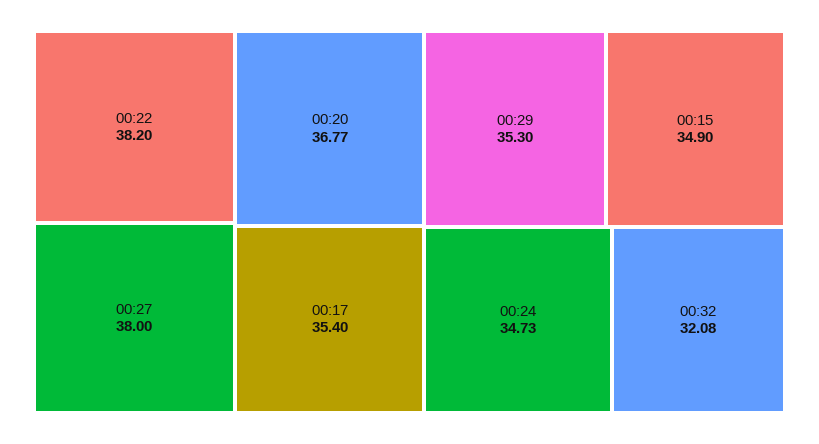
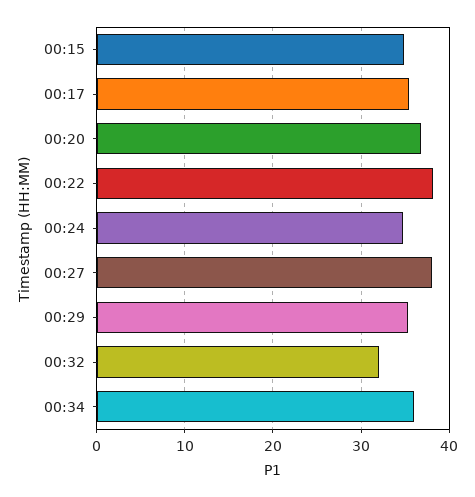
00:34: none -> 36

